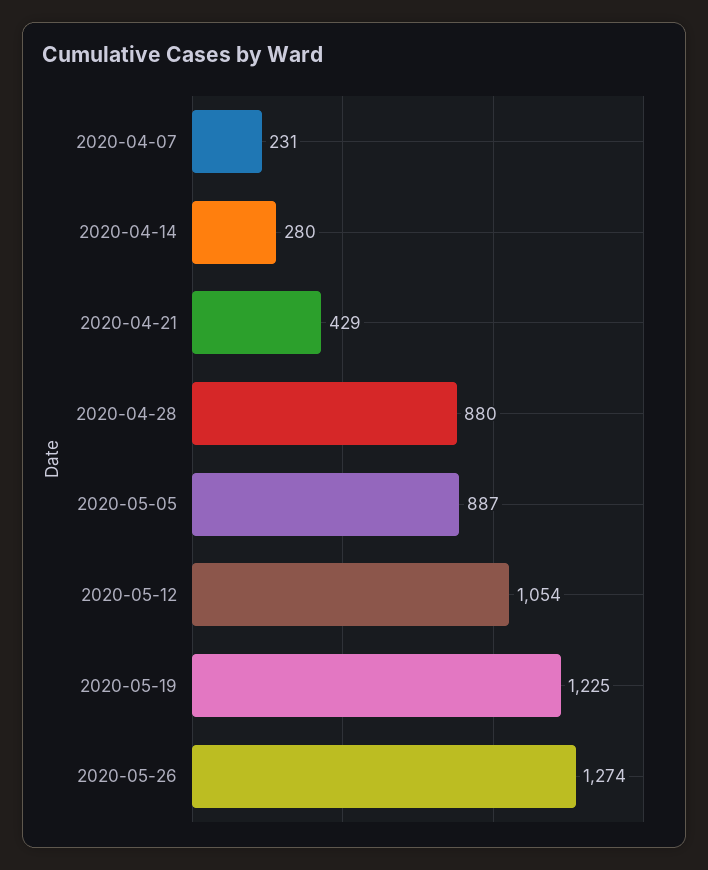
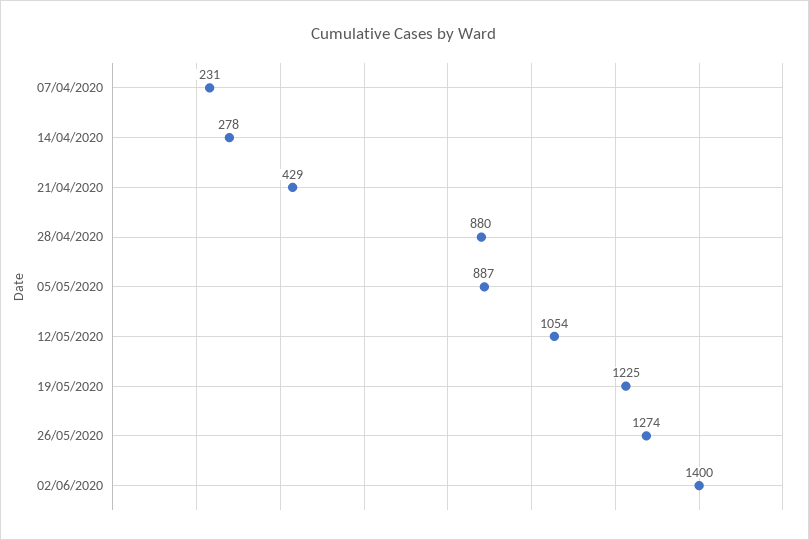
2020-04-14: 280 -> 278
02/06/2020: none -> 1400

